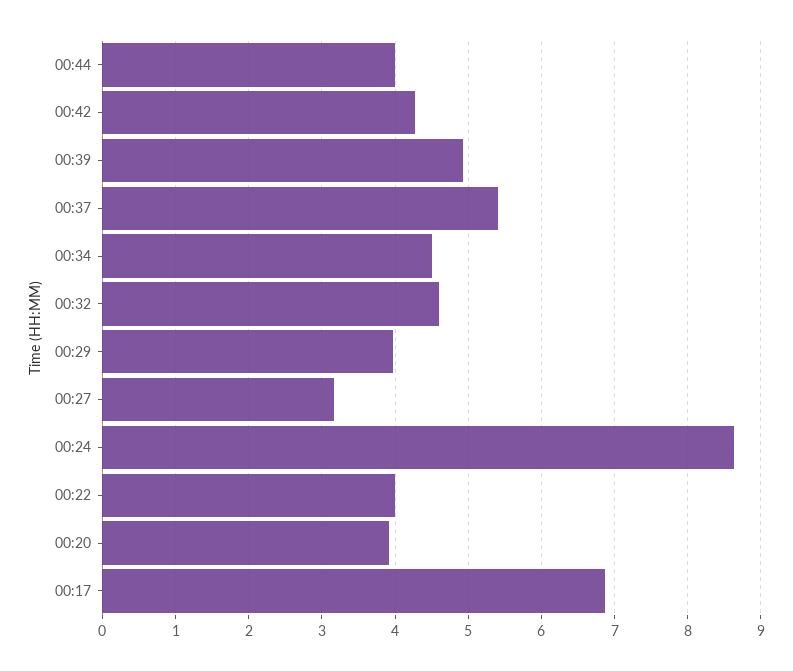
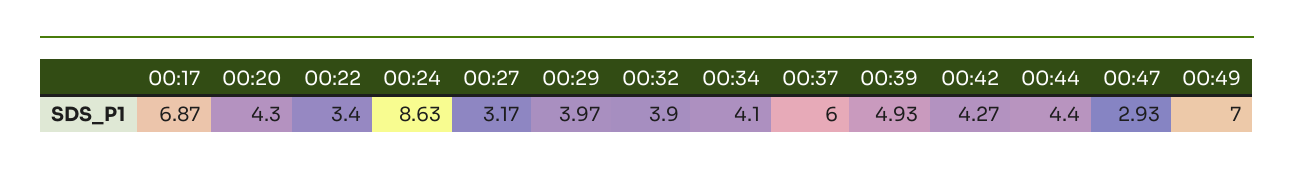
00:44: 4 -> 4.4
00:37: 5.4 -> 6
00:34: 4.5 -> 4.1
00:32: 4.6 -> 3.9
00:22: 4 -> 3.4
00:20: 3.9 -> 4.3
00:47: none -> 2.93
00:49: none -> 7

